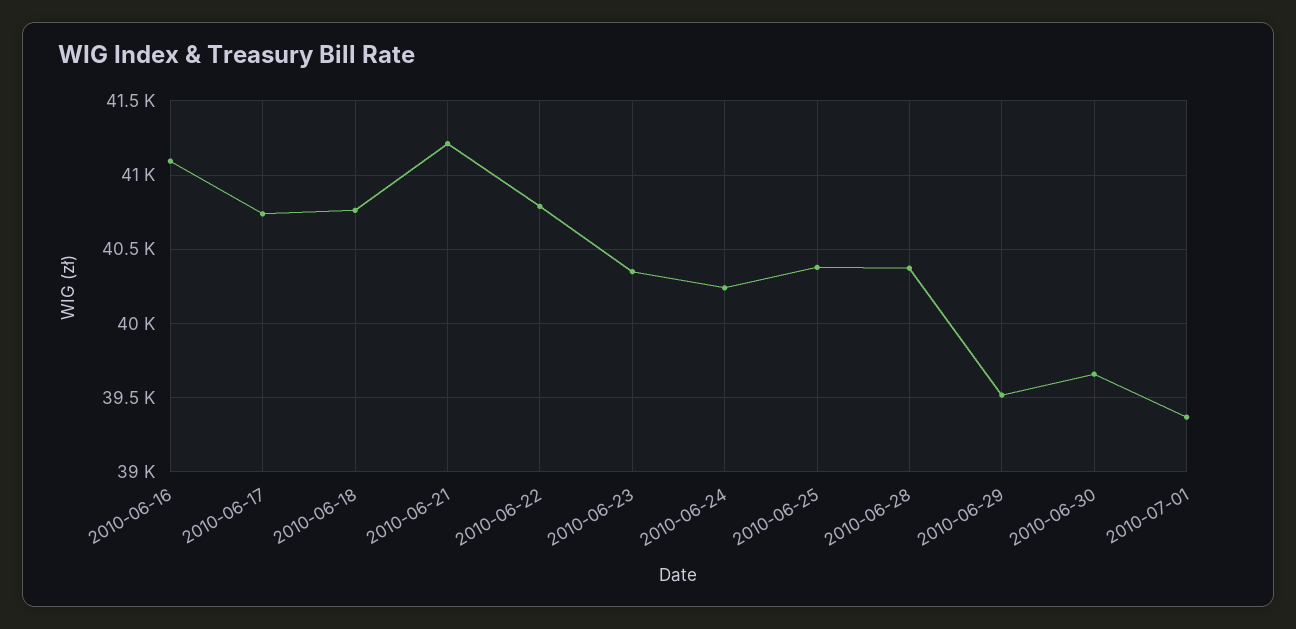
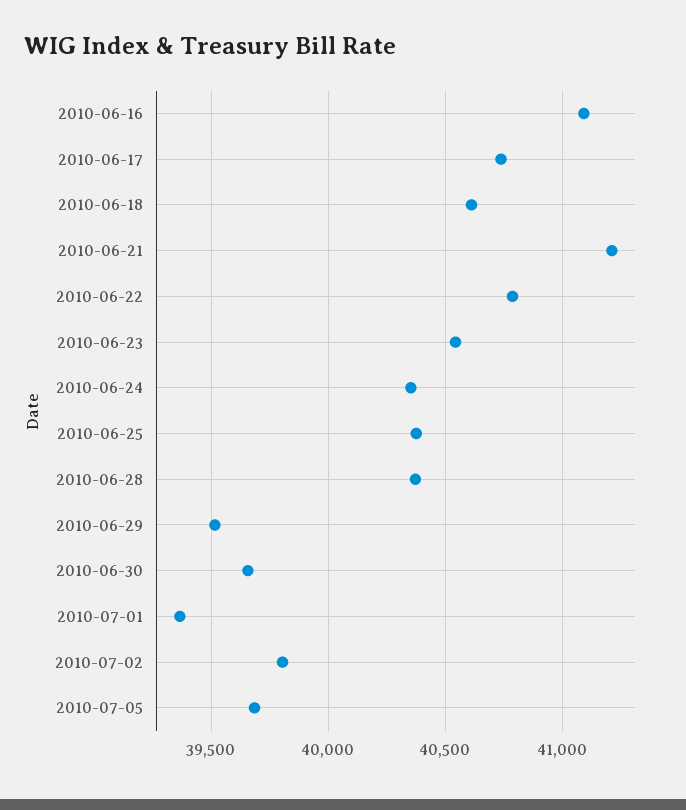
2010-06-18: 40750 -> 40600
2010-06-23: 40350 -> 40550
2010-06-24: 40250 -> 40350
2010-07-02: none -> 39800
2010-07-05: none -> 39700

